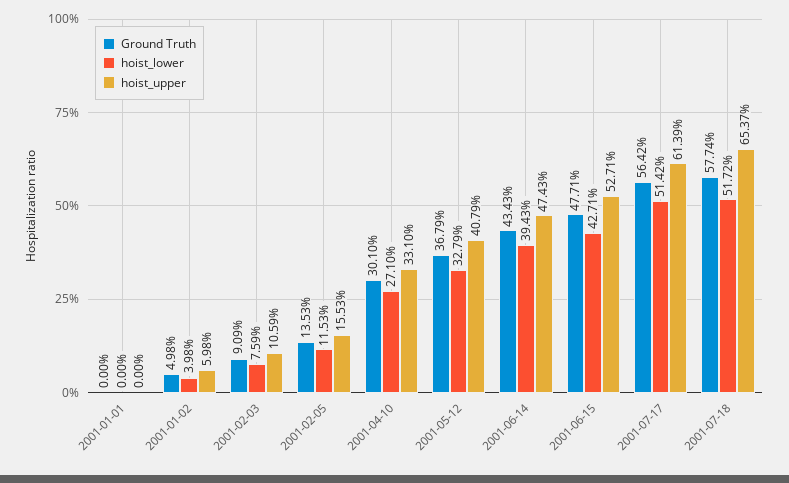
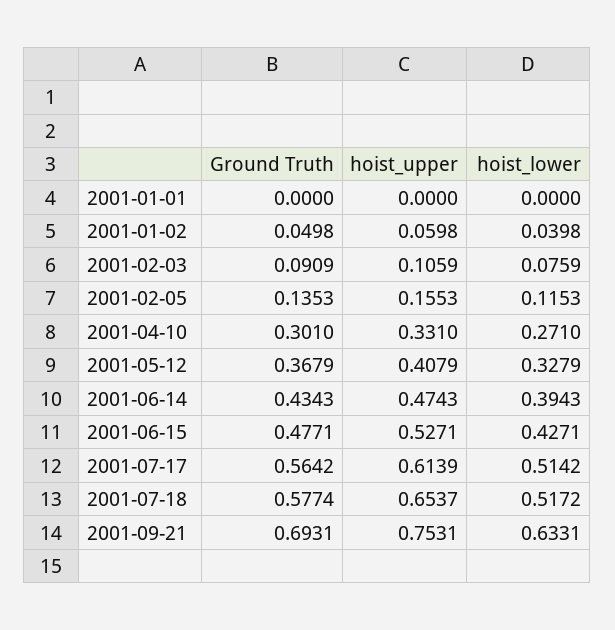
Ground Truth, 2001-09-21: none -> 0.6931
hoist_upper, 2001-09-21: none -> 0.7531
hoist_lower, 2001-09-21: none -> 0.6331

